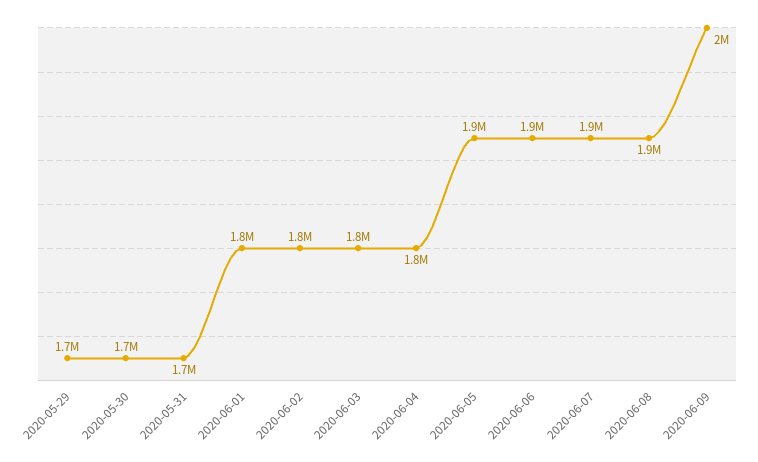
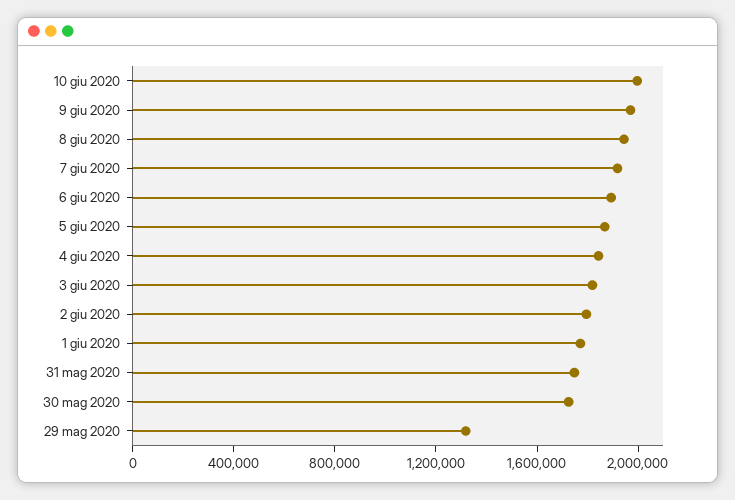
2020-05-29: 1700000 -> 1300000
10 giu 2020: none -> 2000000

